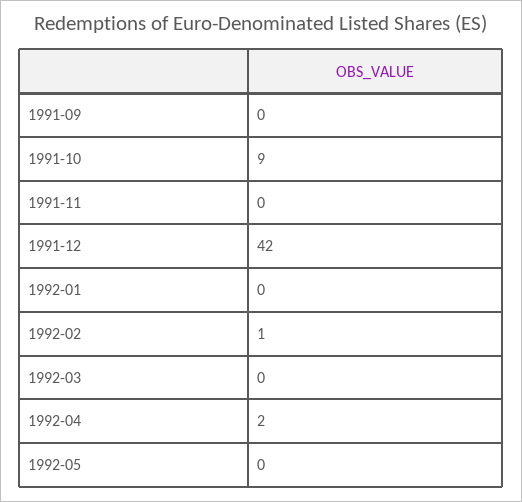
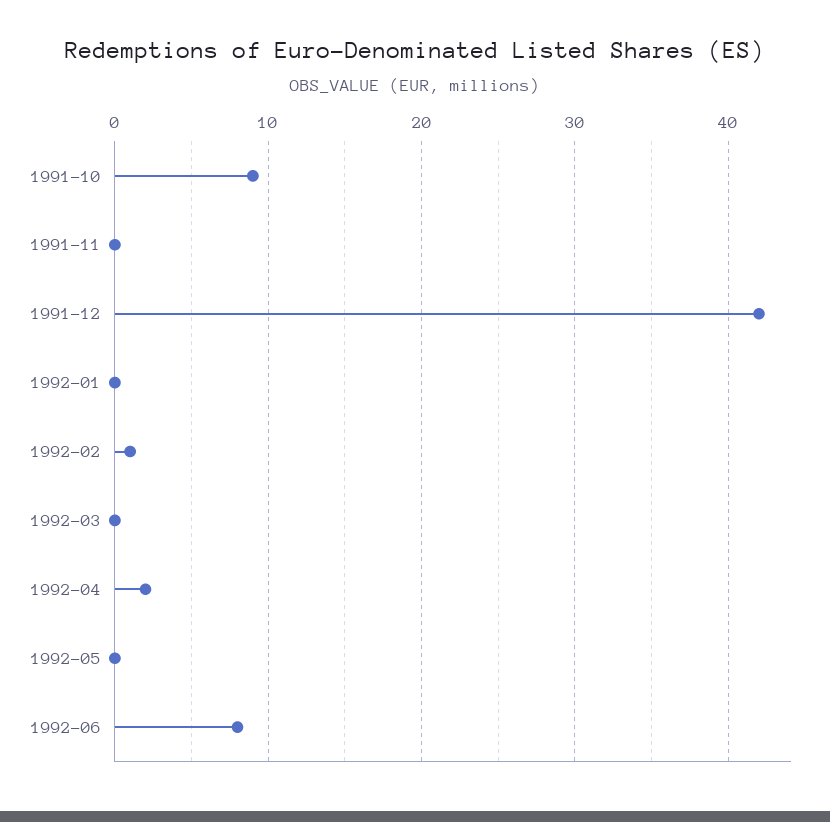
1991-09: 0 -> none
1992-06: none -> 8

